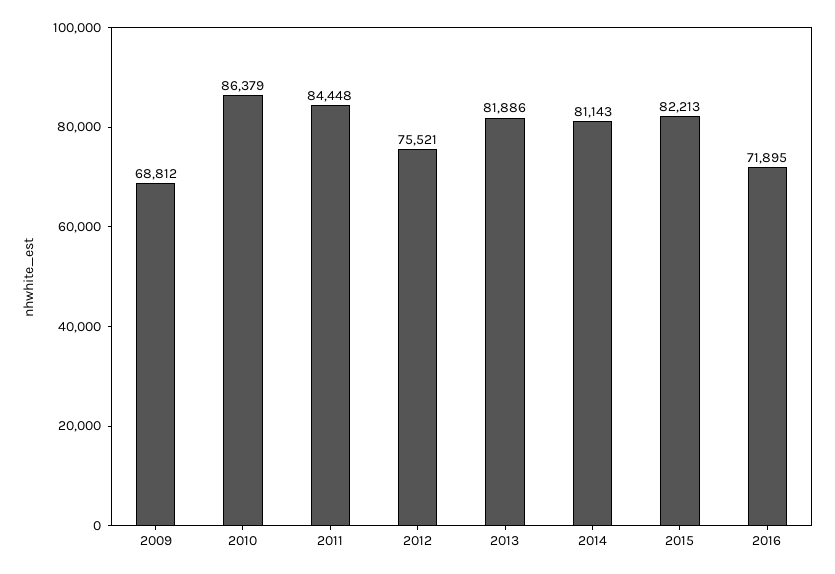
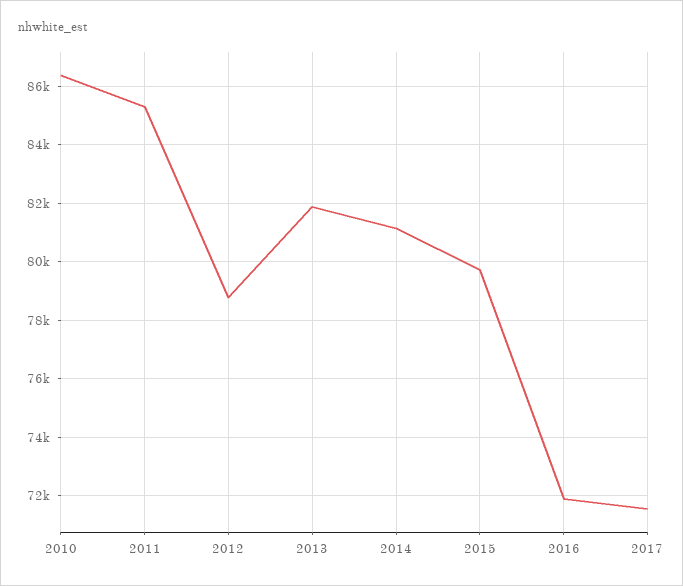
2009: 68812 -> none
2011: 84448 -> 85250
2012: 75521 -> 78750
2015: 82213 -> 79750
2017: none -> 71500

